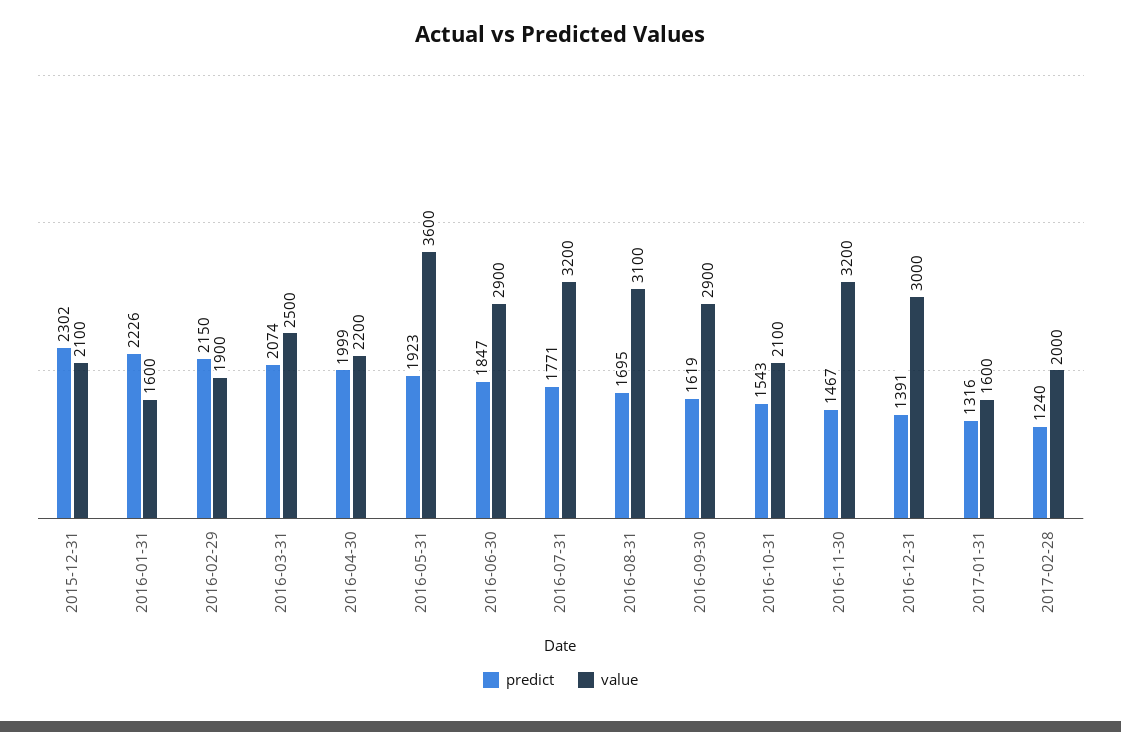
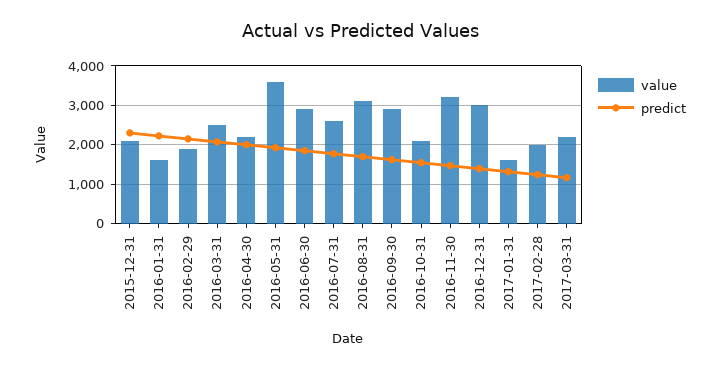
value, 2016-07-31: 3200 -> 2600
value, 2017-03-31: none -> 2200
predict, 2017-03-31: none -> 1200

